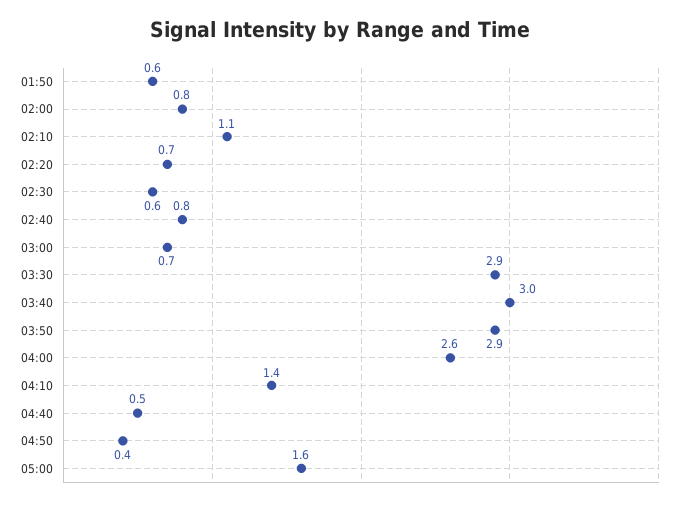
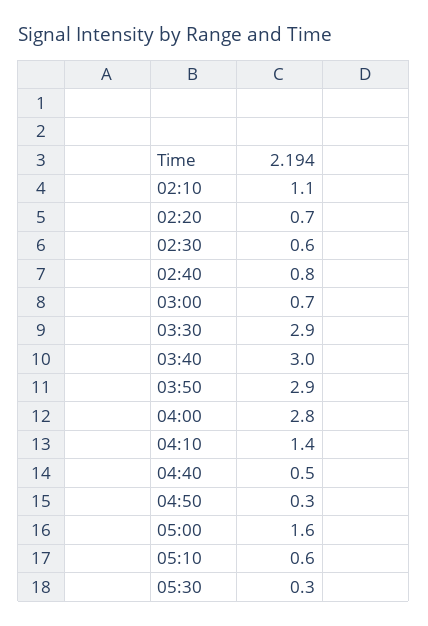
01:50: 0.6 -> none
02:00: 0.8 -> none
04:00: 2.6 -> 2.8
04:50: 0.4 -> 0.3
05:10: none -> 0.6
05:30: none -> 0.3

